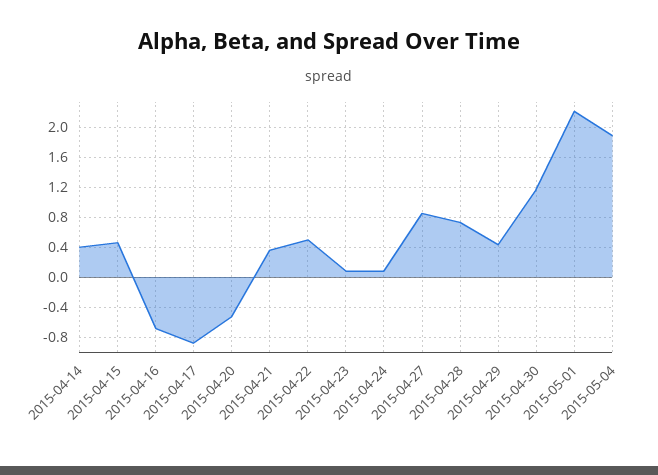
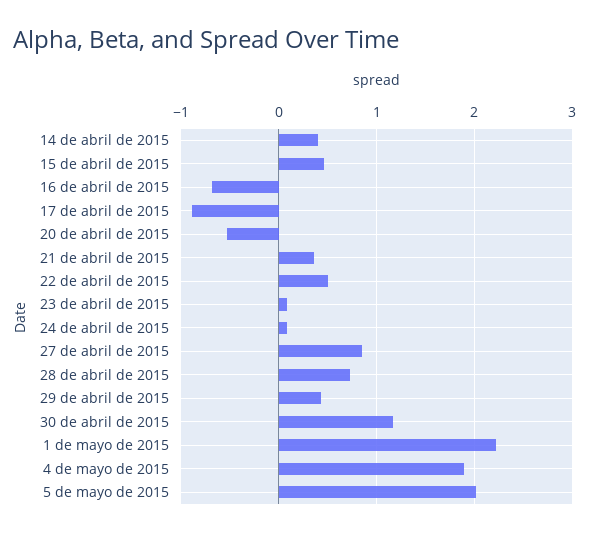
5 de mayo de 2015: none -> 2

